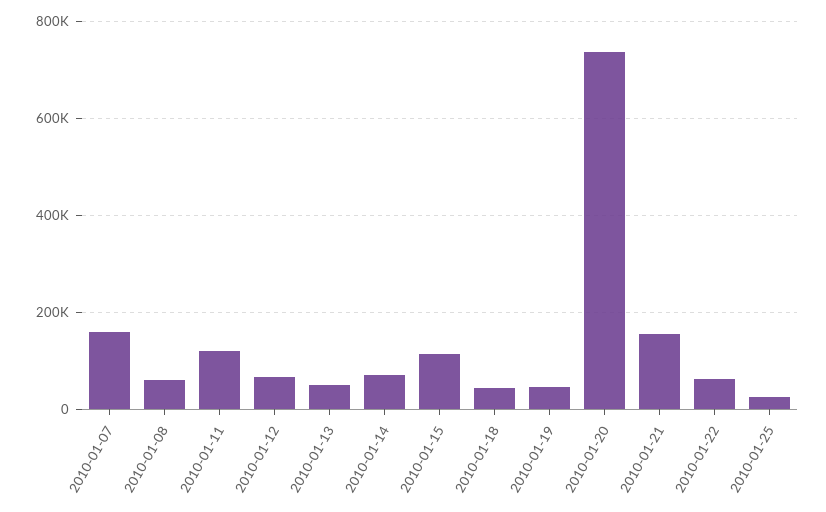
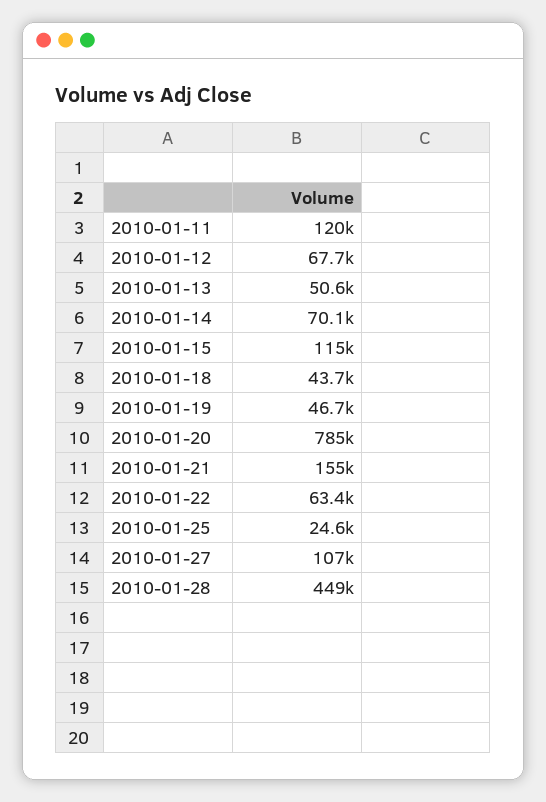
2010-01-07: 160000 -> none
2010-01-08: 60000 -> none
2010-01-20: 740000 -> 785000
2010-01-27: none -> 107000
2010-01-28: none -> 449000

